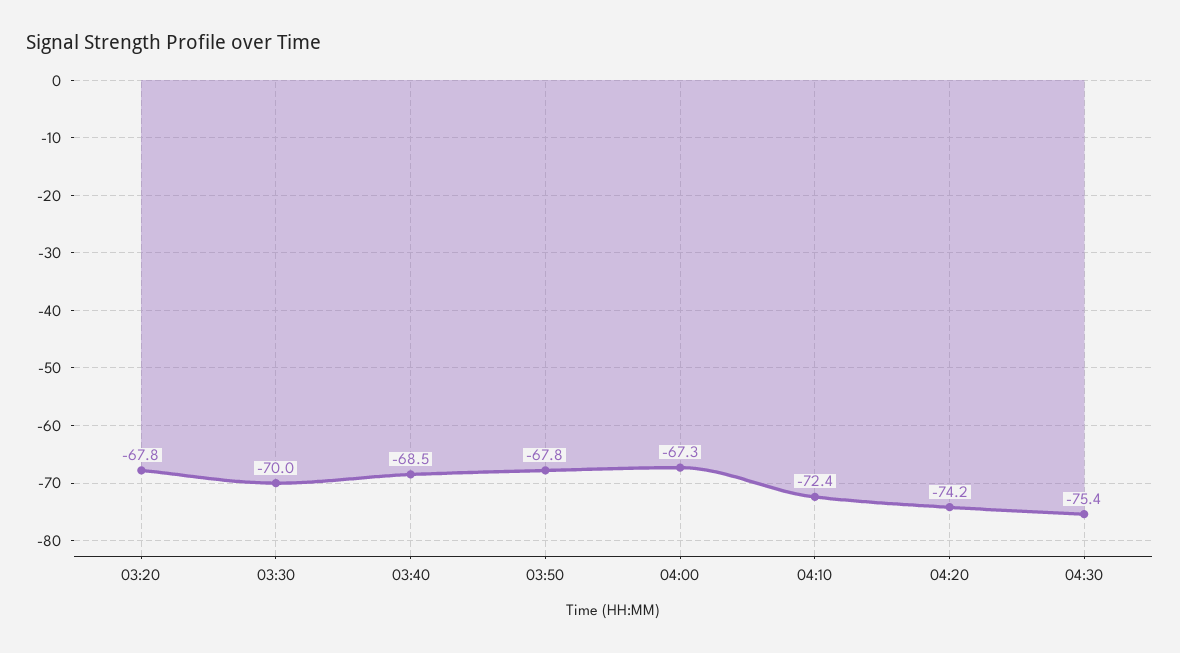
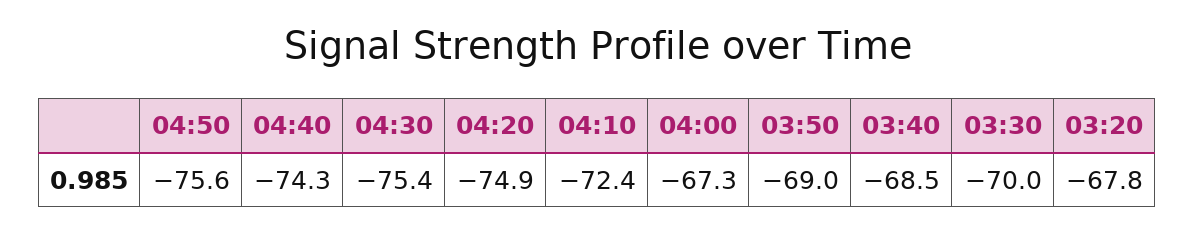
03:50: -67.8 -> -69
04:20: -74.2 -> -74.9
04:50: none -> -75.6
04:40: none -> -74.3

